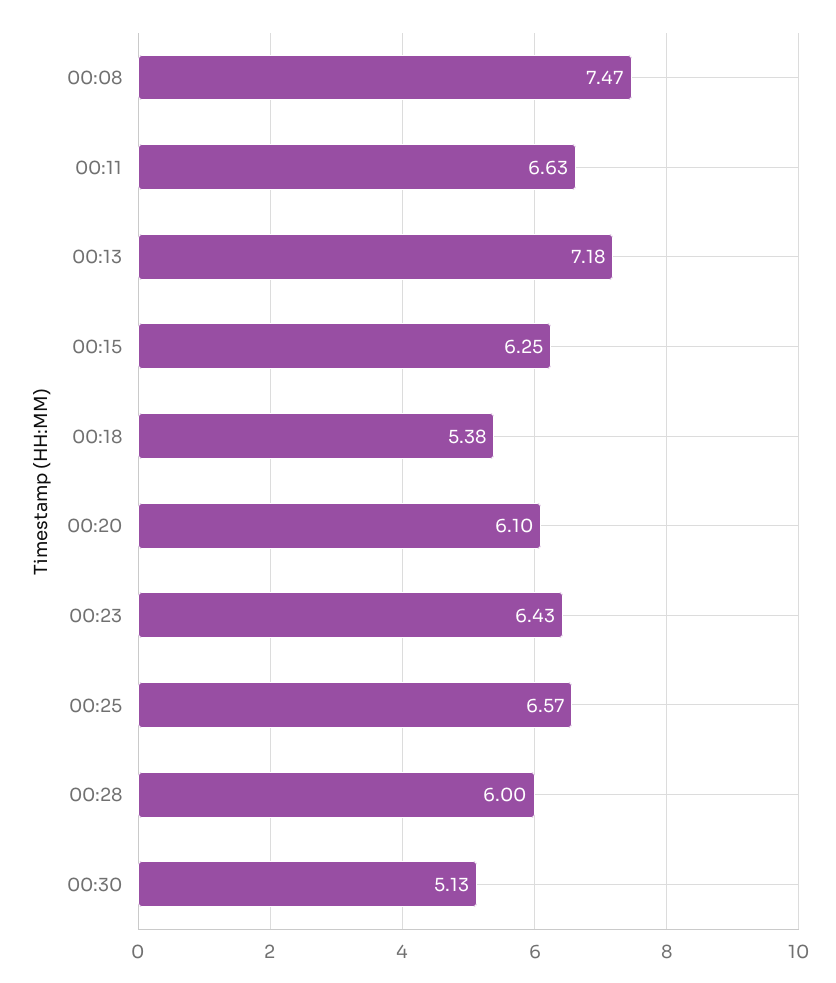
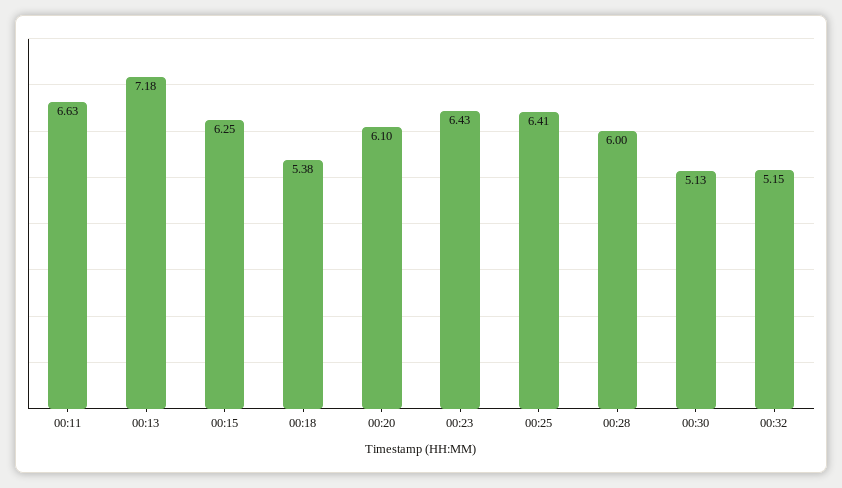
00:08: 7.47 -> none
00:25: 6.57 -> 6.41
00:32: none -> 5.15

